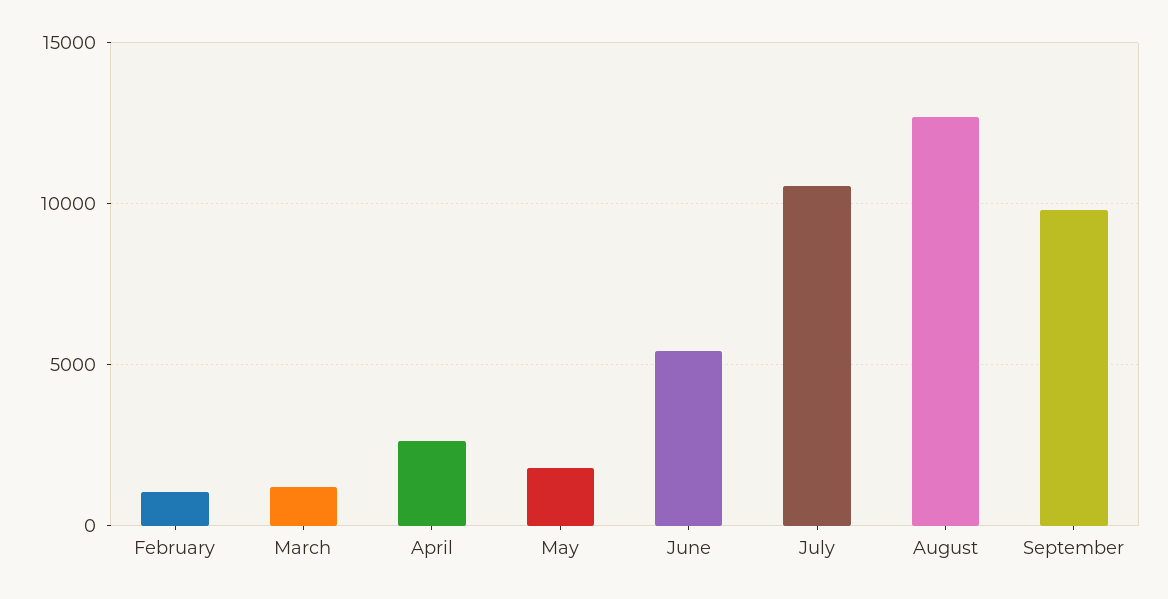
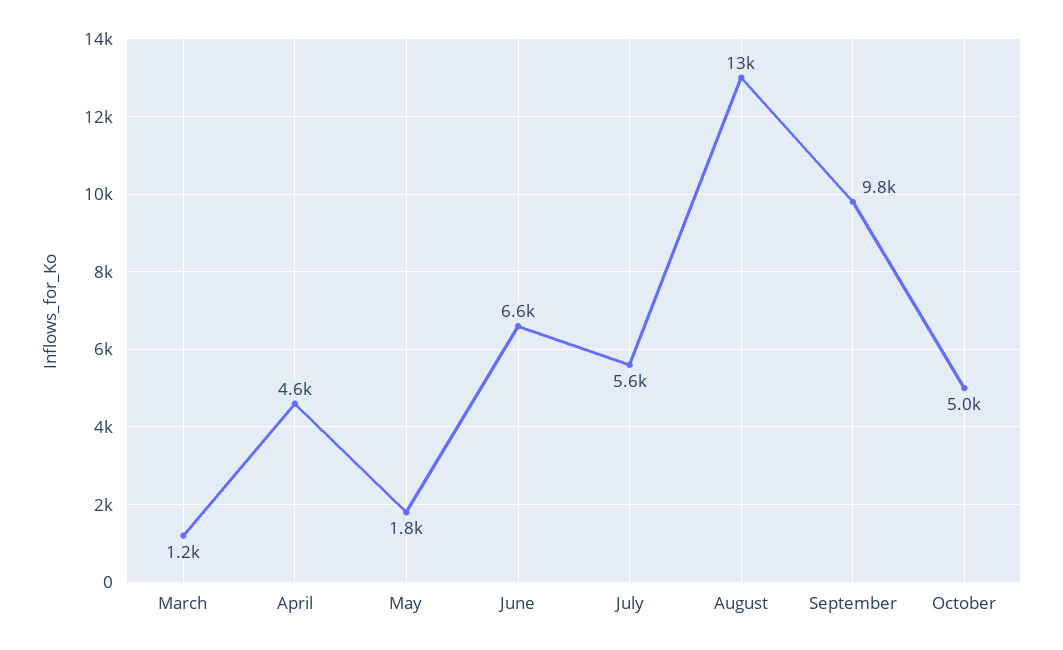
February: 1000 -> none
April: 2500 -> 4600
June: 5500 -> 6600
July: 10500 -> 5600
October: none -> 5000

